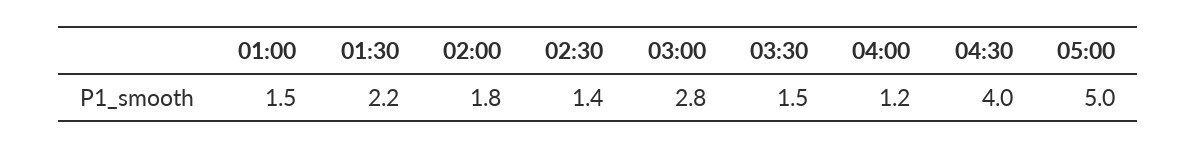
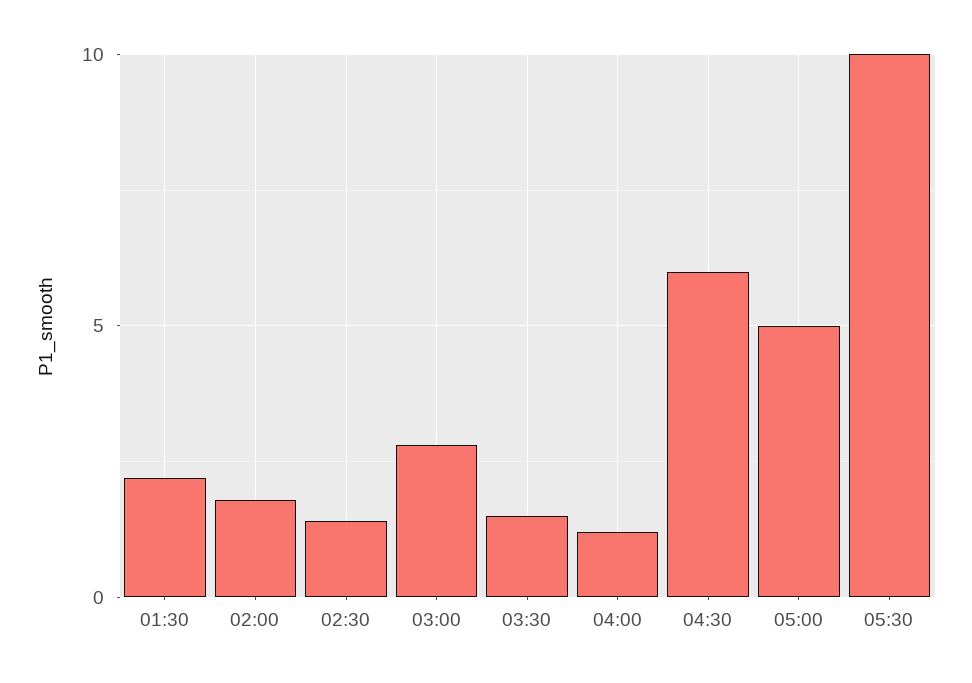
01:00: 1.5 -> none
04:30: 4 -> 6
05:30: none -> 10

